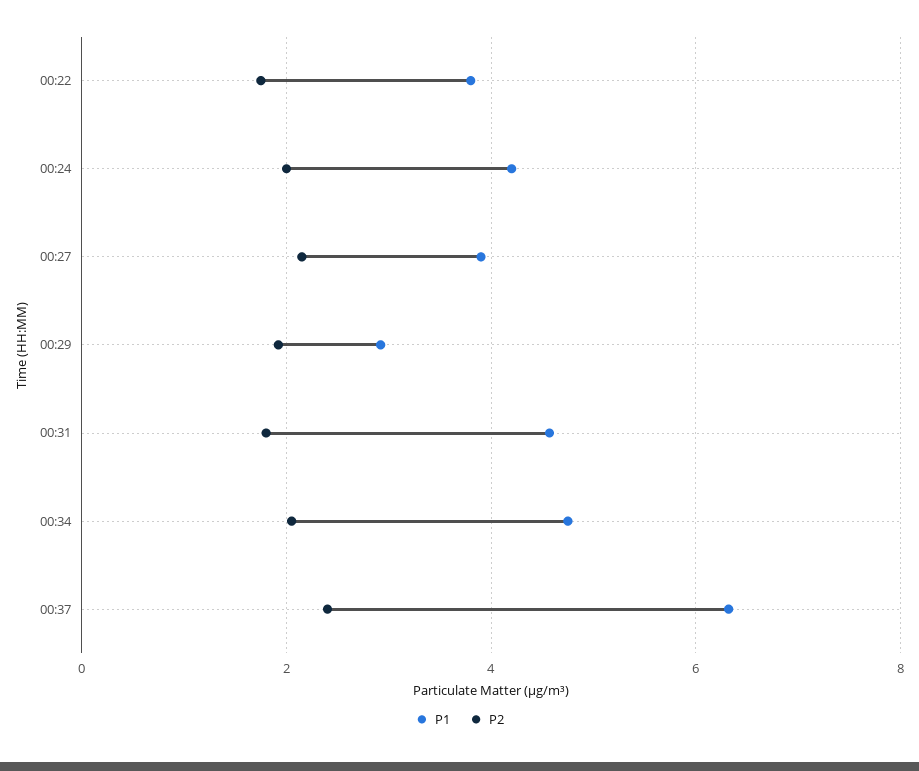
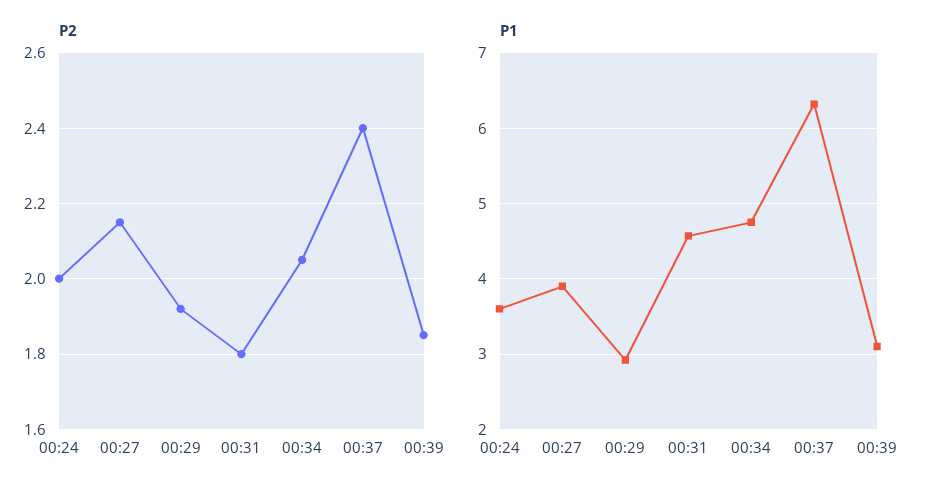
P1, 00:22: 3.8 -> none
P2, 00:22: 1.8 -> none
P1, 00:24: 4.2 -> 3.6
P2, 00:39: none -> 1.85
P1, 00:39: none -> 3.1

